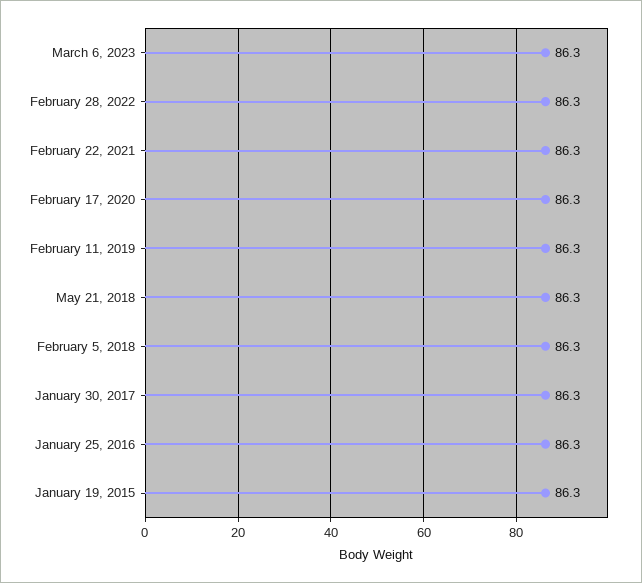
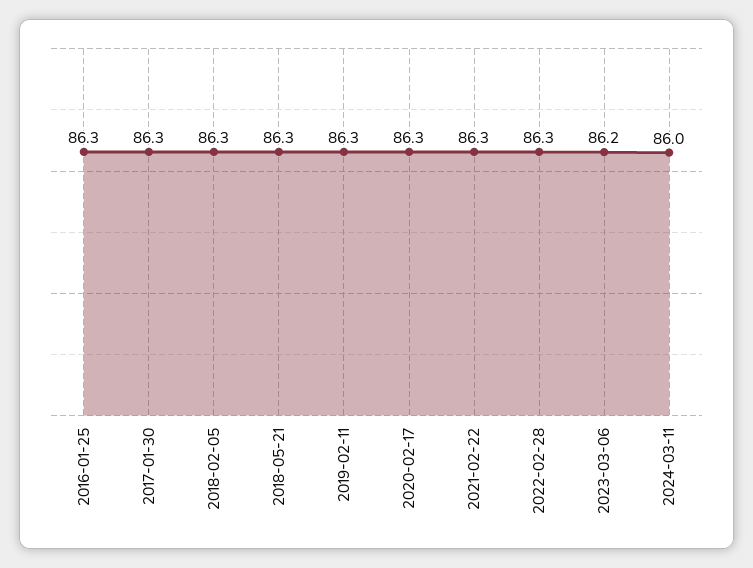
March 6, 2023: 86.3 -> 86.2
January 19, 2015: 86.3 -> none
2024-03-11: none -> 86

